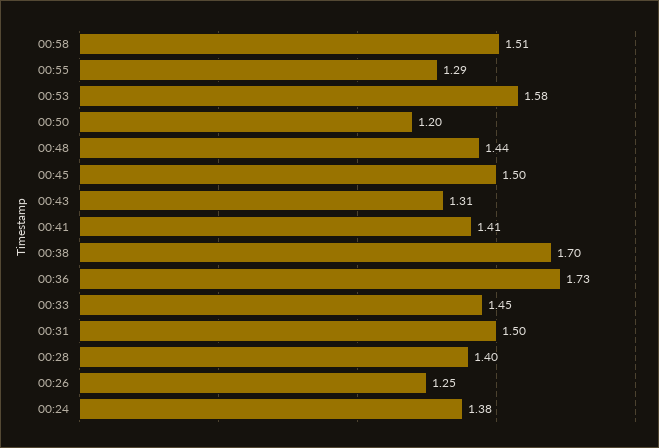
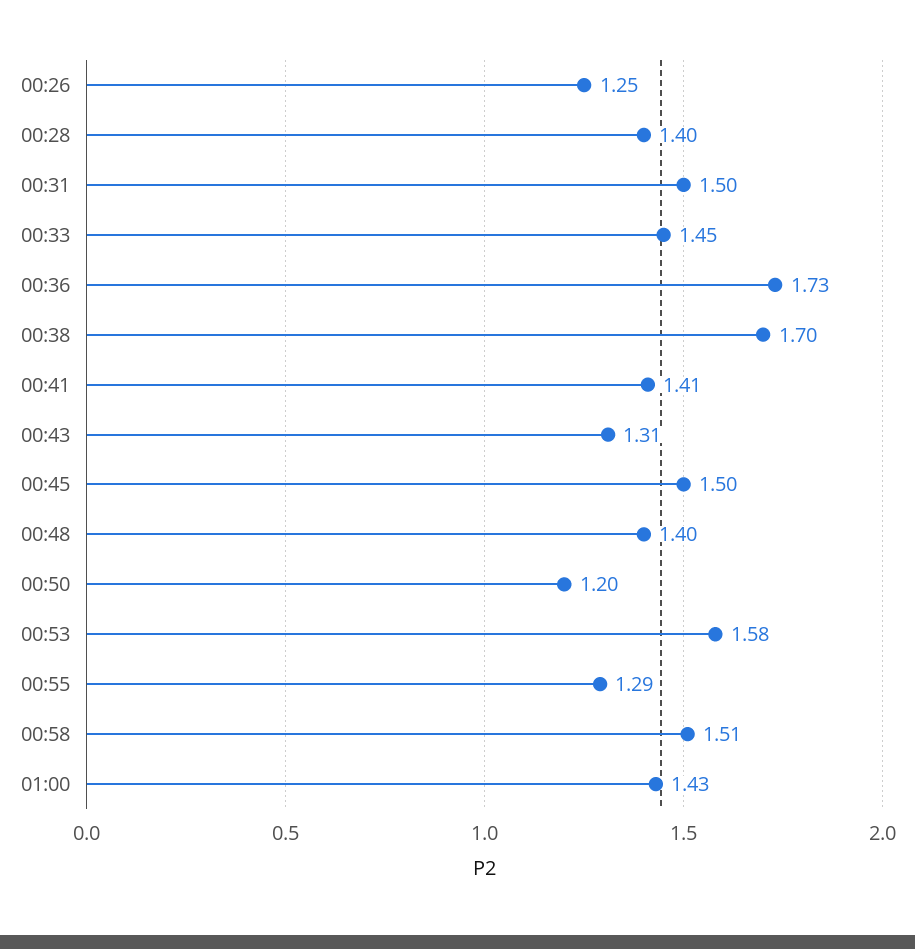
00:48: 1.44 -> 1.4
00:24: 1.38 -> none
01:00: none -> 1.43

